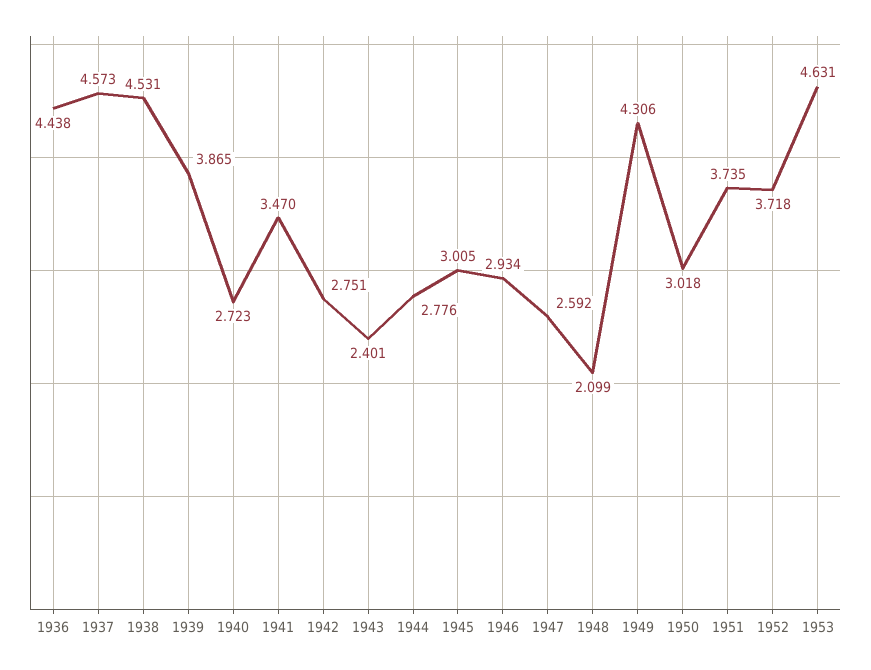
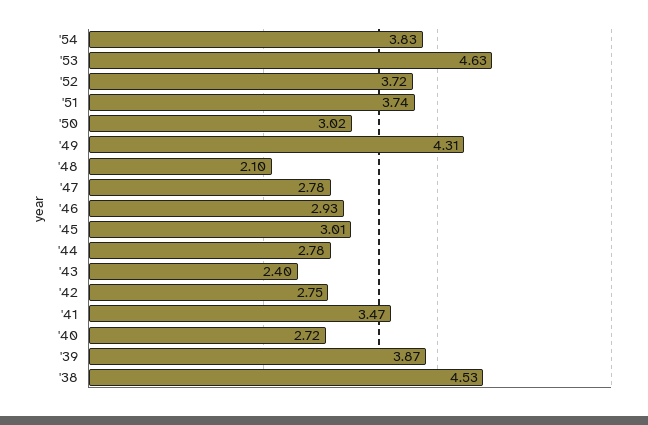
1936: 4.438 -> none
1937: 4.573 -> none
1947: 2.592 -> 2.78
'54: none -> 3.83

